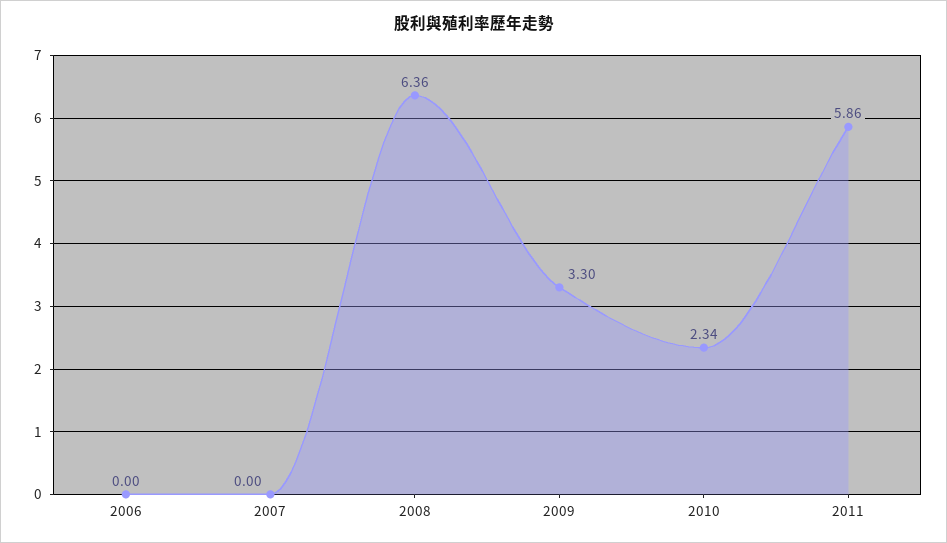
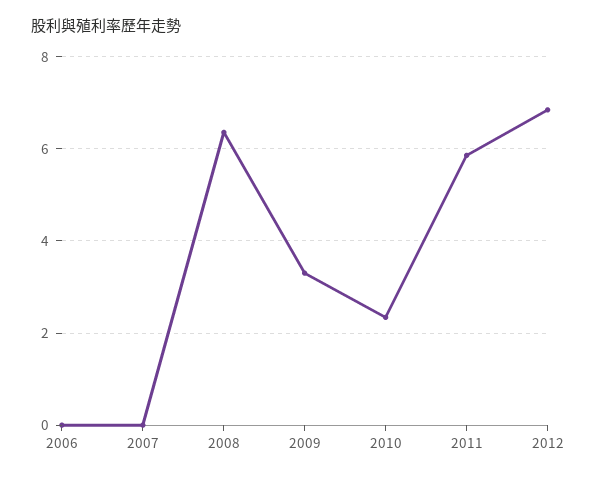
2012: none -> 6.8

